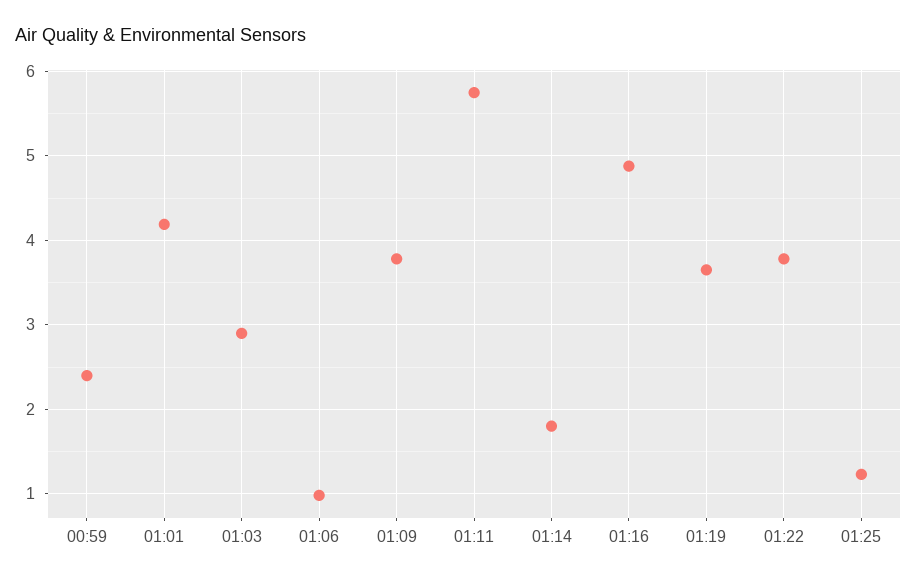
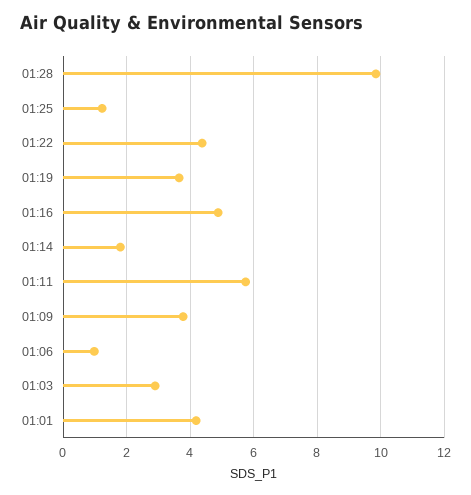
00:59: 2.4 -> none
01:22: 3.8 -> 4.4
01:28: none -> 9.8

